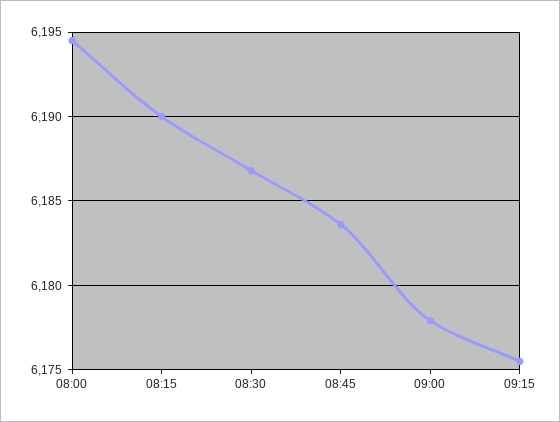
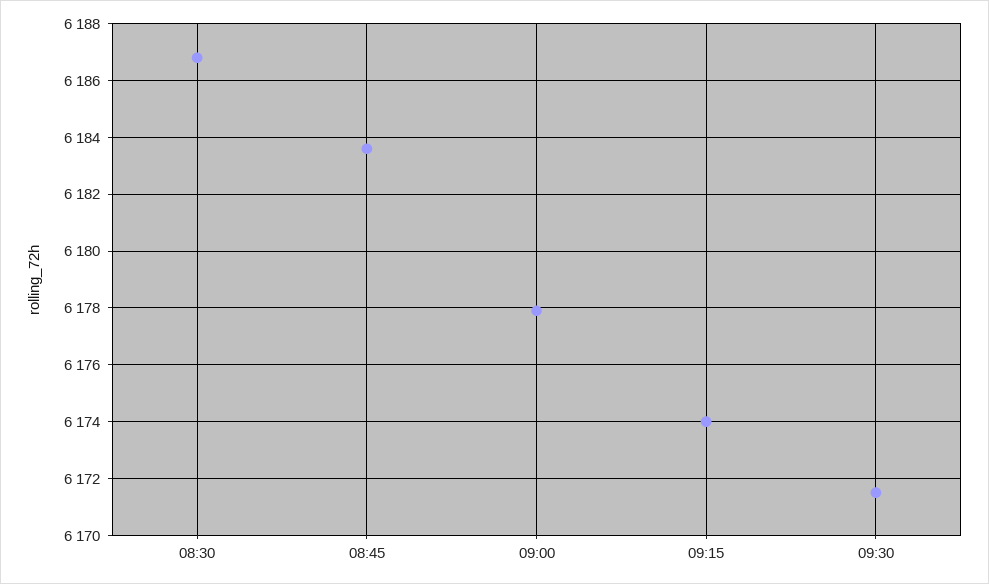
08:00: 6194.5 -> none
08:15: 6190 -> none
09:15: 6175.5 -> 6174
09:30: none -> 6171.5

